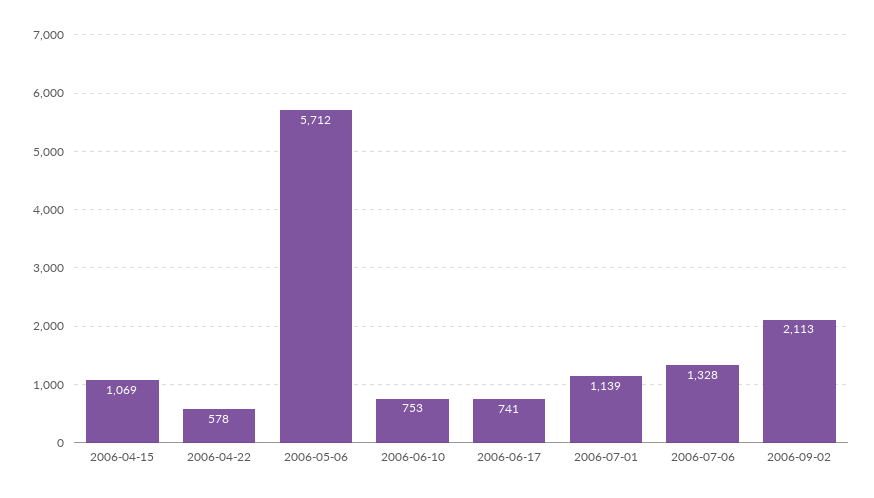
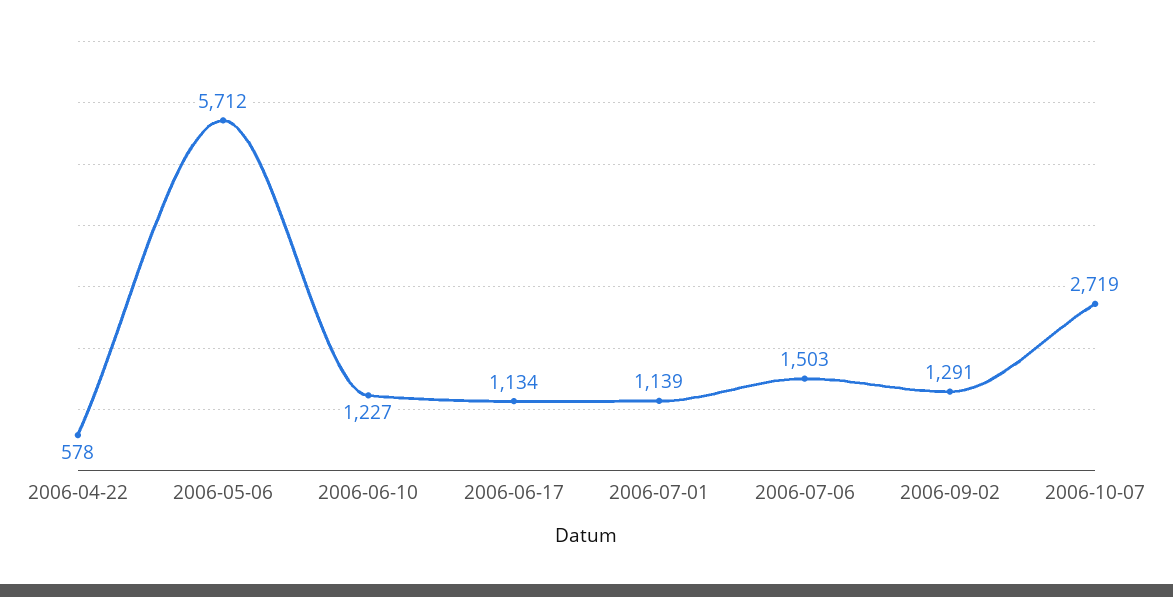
2006-04-15: 1069 -> none
2006-06-10: 753 -> 1227
2006-06-17: 741 -> 1134
2006-07-06: 1328 -> 1503
2006-09-02: 2113 -> 1291
2006-10-07: none -> 2719

